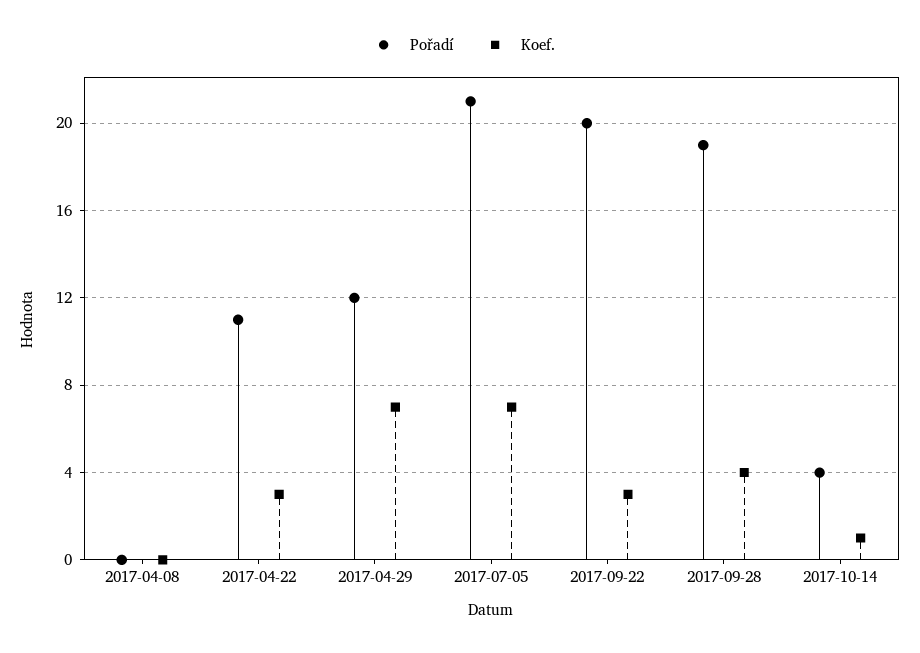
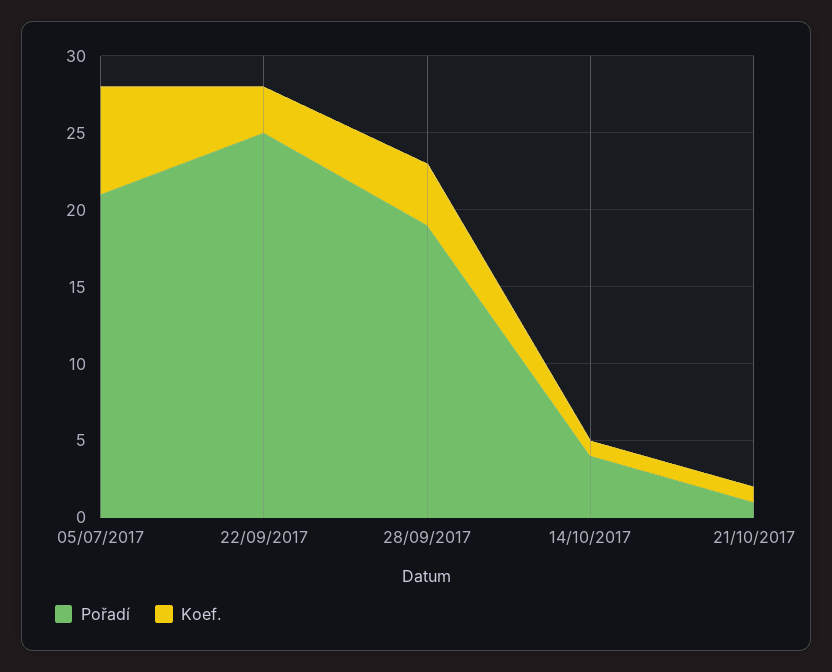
Pořadí, 2017-04-08: 0 -> none
Koef., 2017-04-08: 0 -> none
Pořadí, 2017-04-22: 11 -> none
Koef., 2017-04-22: 3 -> none
Pořadí, 2017-04-29: 12 -> none
Koef., 2017-04-29: 7 -> none
Pořadí, 2017-09-22: 20 -> 25
Pořadí, 21/10/2017: none -> 1
Koef., 21/10/2017: none -> 1

